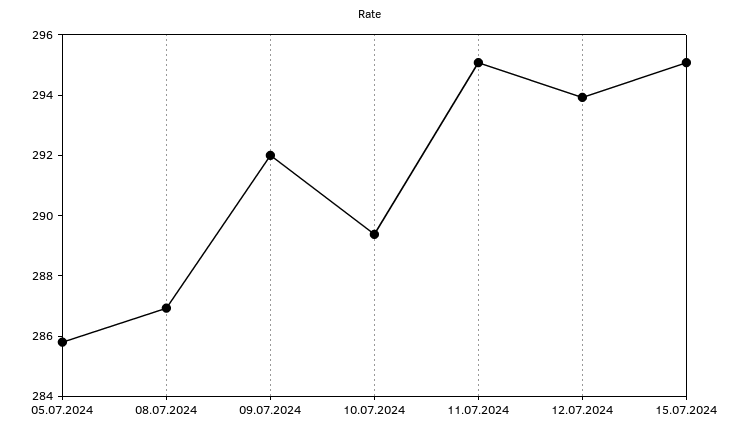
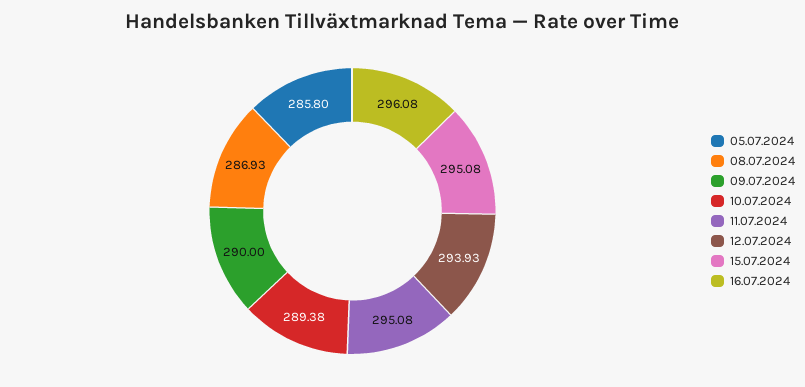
09.07.2024: 292 -> 290
16.07.2024: none -> 296.08

